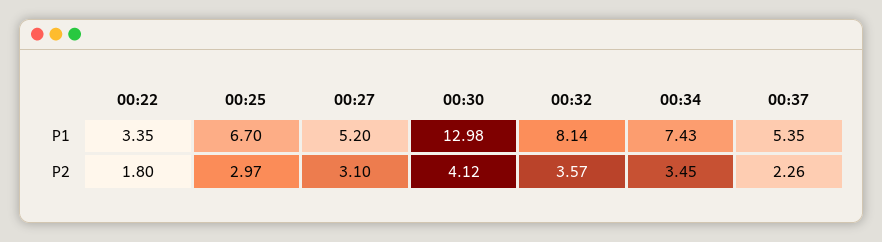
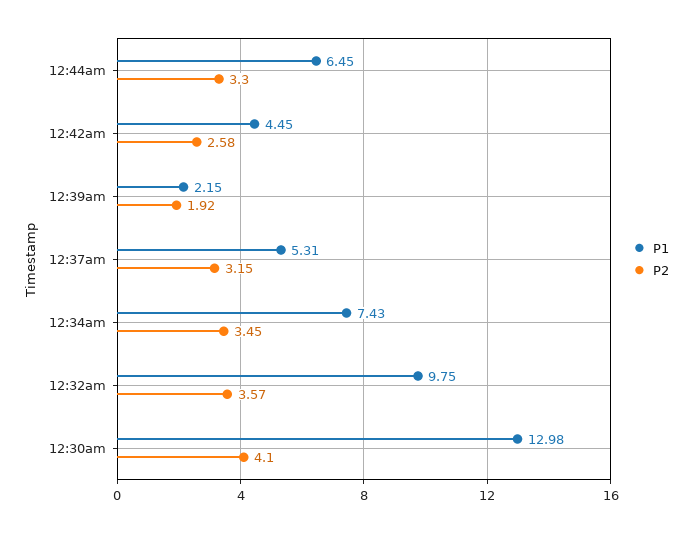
P1, 00:22: 3.35 -> none
P1, 00:25: 6.7 -> none
P1, 00:27: 5.2 -> none
P1, 00:32: 8.14 -> 9.75
P1, 00:37: 5.35 -> 5.31
P2, 00:22: 1.8 -> none
P2, 00:25: 2.97 -> none
P2, 00:27: 3.1 -> none
P2, 00:30: 4.12 -> 4.1
P2, 00:37: 2.26 -> 3.15
P1, 12:44am: none -> 6.45
P2, 12:44am: none -> 3.3
P1, 12:42am: none -> 4.45
P2, 12:42am: none -> 2.58
P1, 12:39am: none -> 2.15
P2, 12:39am: none -> 1.92

